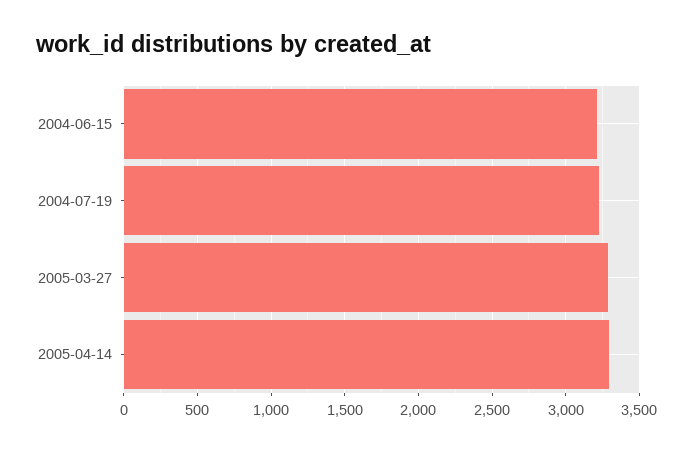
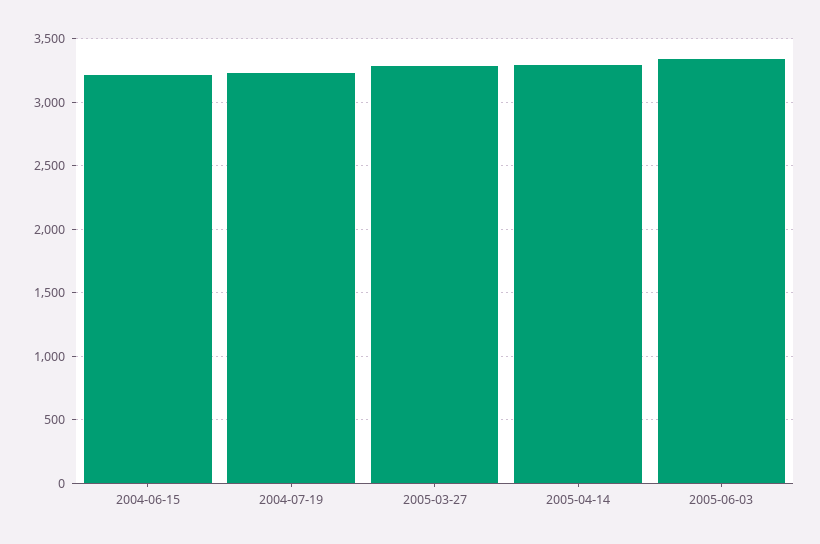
2005-06-03: none -> 3350

